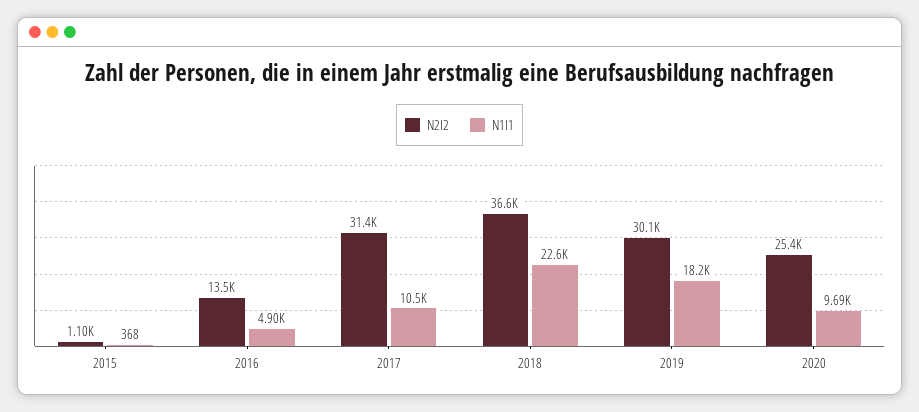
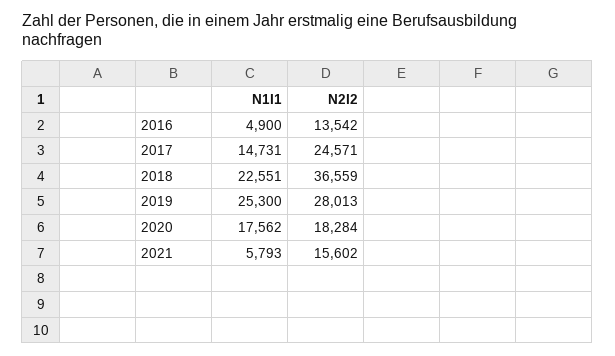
N2I2, 2015: 1100 -> none
N1I1, 2015: 368 -> none
N2I2, 2017: 31400 -> 24571
N1I1, 2017: 10500 -> 14731
N2I2, 2019: 30100 -> 28013
N1I1, 2019: 18200 -> 25300
N2I2, 2020: 25400 -> 18284
N1I1, 2020: 9690 -> 17562
N1I1, 2021: none -> 5793
N2I2, 2021: none -> 15602

